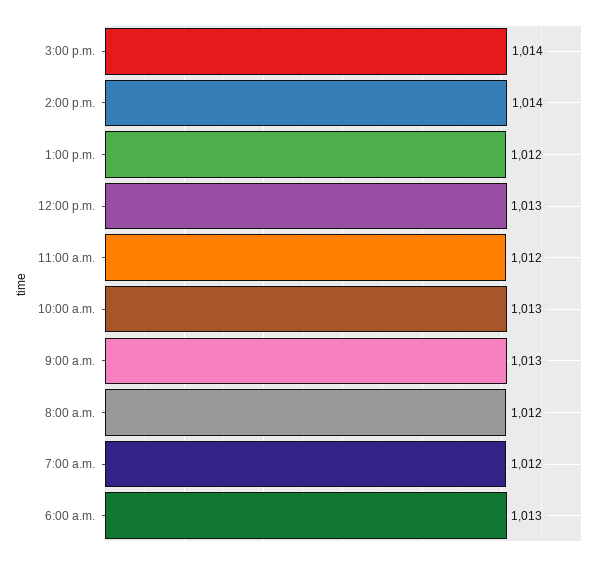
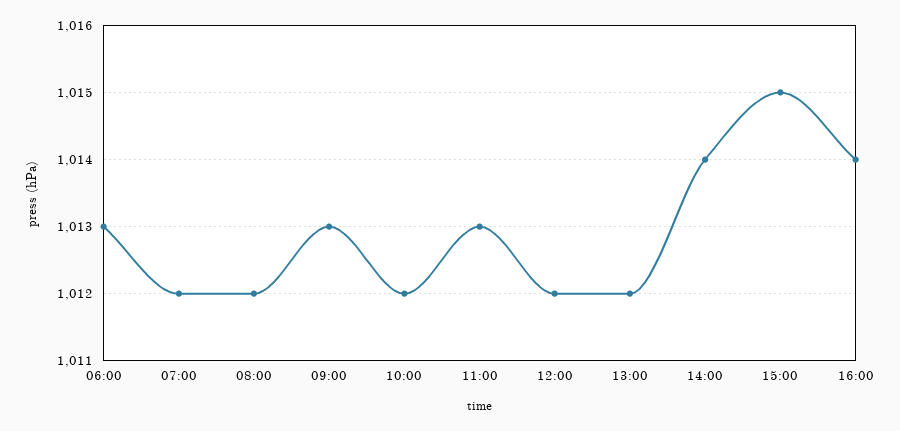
3:00 p.m.: 1014 -> 1015
12:00 p.m.: 1013 -> 1012
11:00 a.m.: 1012 -> 1013
10:00 a.m.: 1013 -> 1012
16:00: none -> 1014

